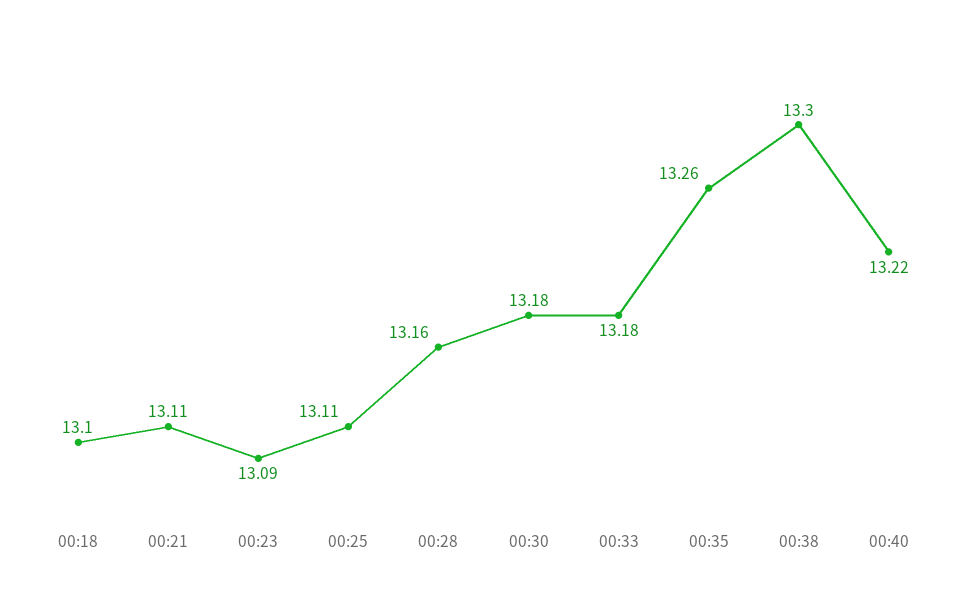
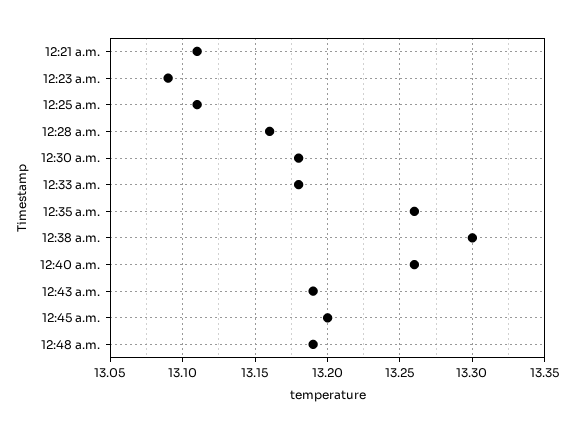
00:18: 13.1 -> none
00:40: 13.22 -> 13.26
12:43 a.m.: none -> 13.19
12:45 a.m.: none -> 13.2
12:48 a.m.: none -> 13.19

